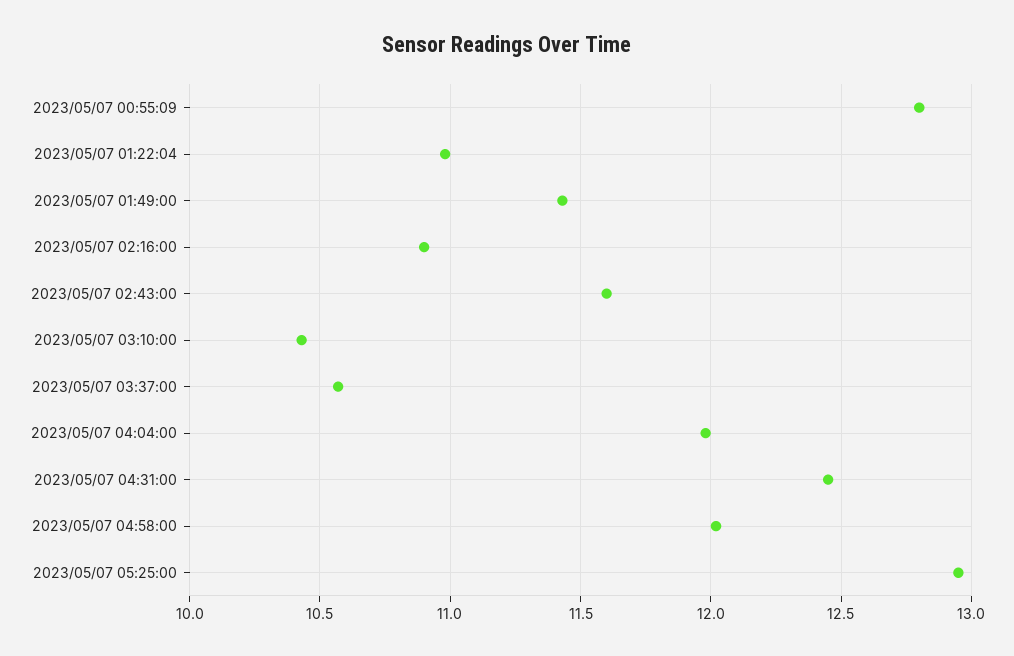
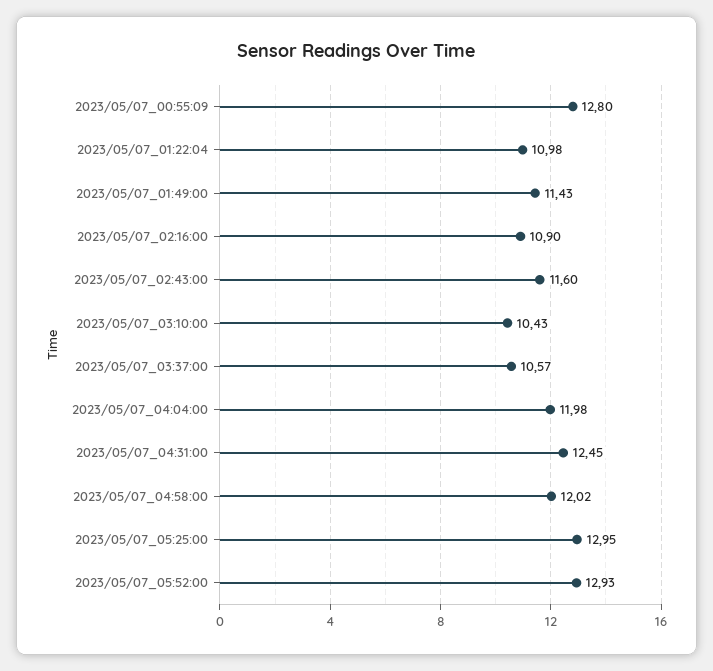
2023/05/07_05:52:00: none -> 12.93

